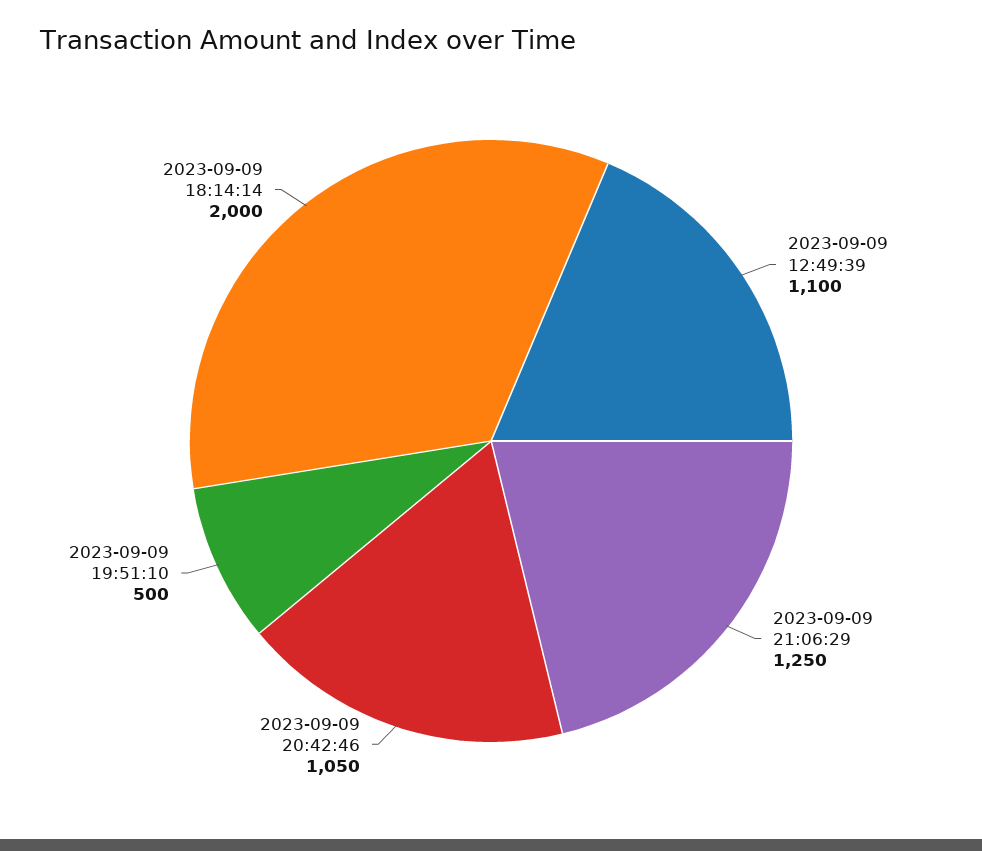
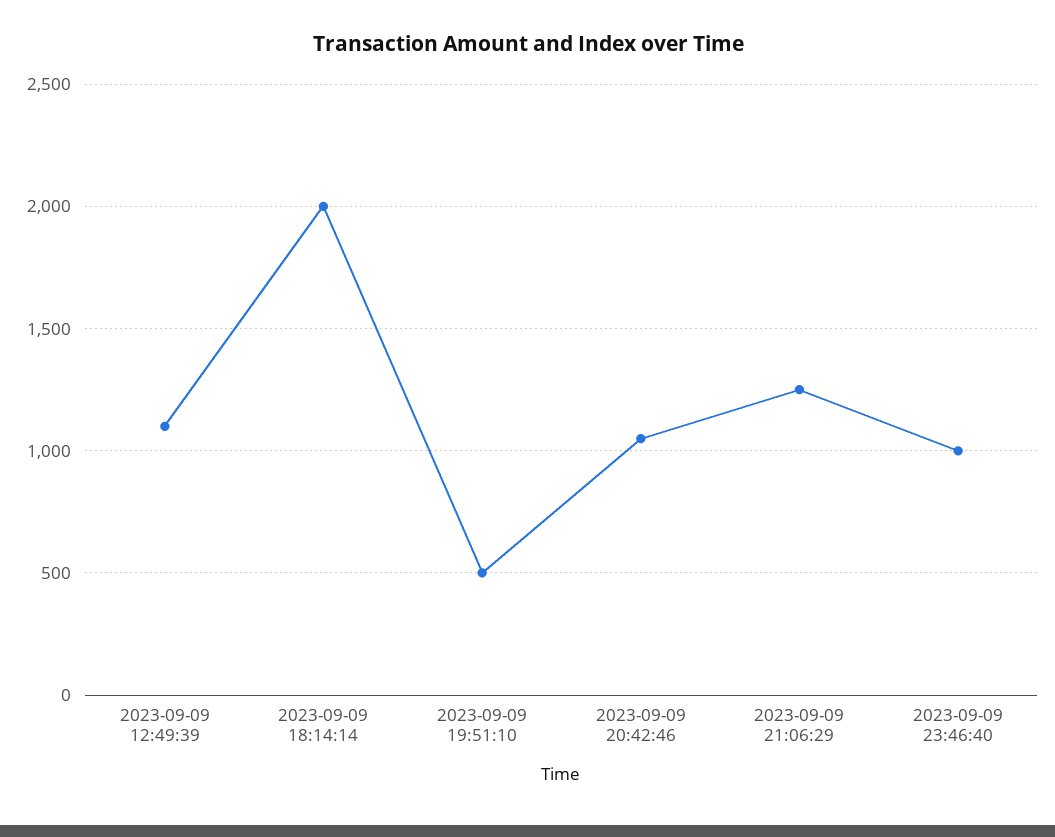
2023-09-09 23:46:40: none -> 1000

